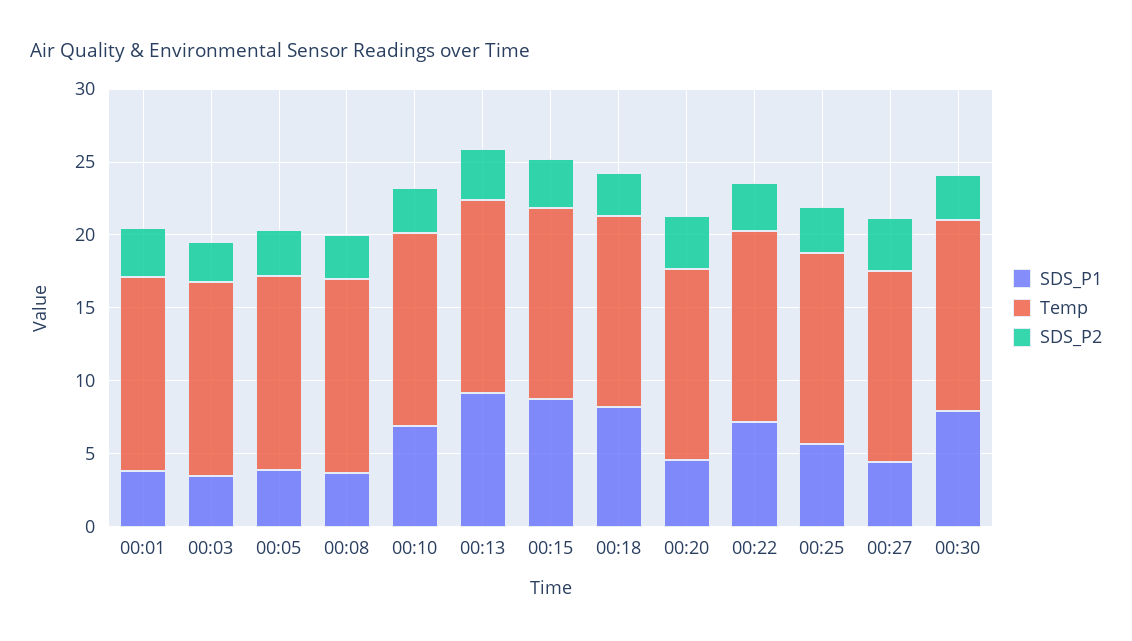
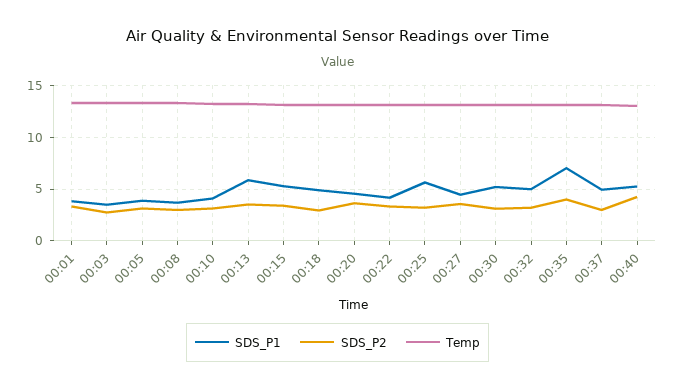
SDS_P1, 00:10: 7 -> 4
SDS_P1, 00:13: 9 -> 6
SDS_P1, 00:15: 9 -> 5
SDS_P1, 00:18: 8 -> 5
SDS_P1, 00:22: 7 -> 4
SDS_P1, 00:30: 8 -> 5
SDS_P1, 00:32: none -> 5
SDS_P2, 00:32: none -> 3
Temp, 00:32: none -> 13
SDS_P1, 00:35: none -> 7
SDS_P2, 00:35: none -> 4
Temp, 00:35: none -> 13
SDS_P1, 00:37: none -> 5
SDS_P2, 00:37: none -> 3
Temp, 00:37: none -> 13
SDS_P1, 00:40: none -> 5
SDS_P2, 00:40: none -> 4
Temp, 00:40: none -> 13

